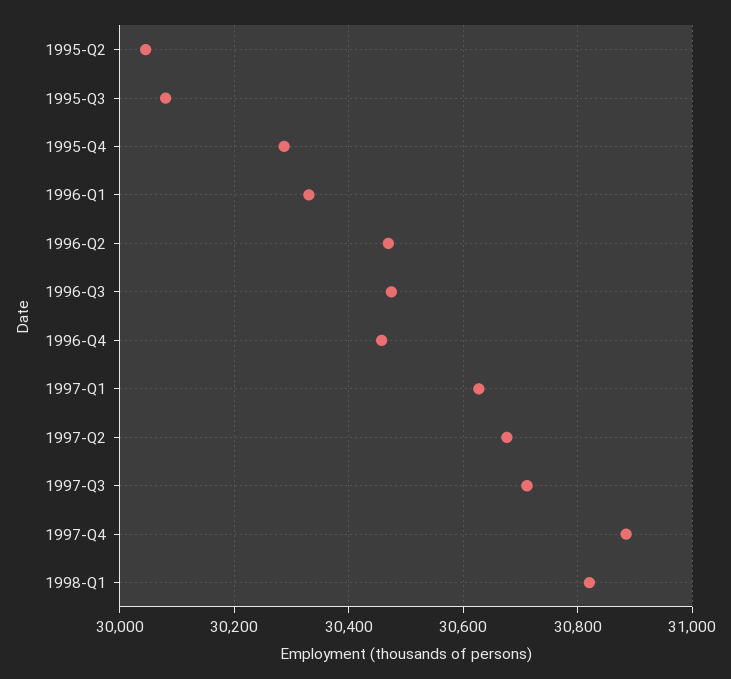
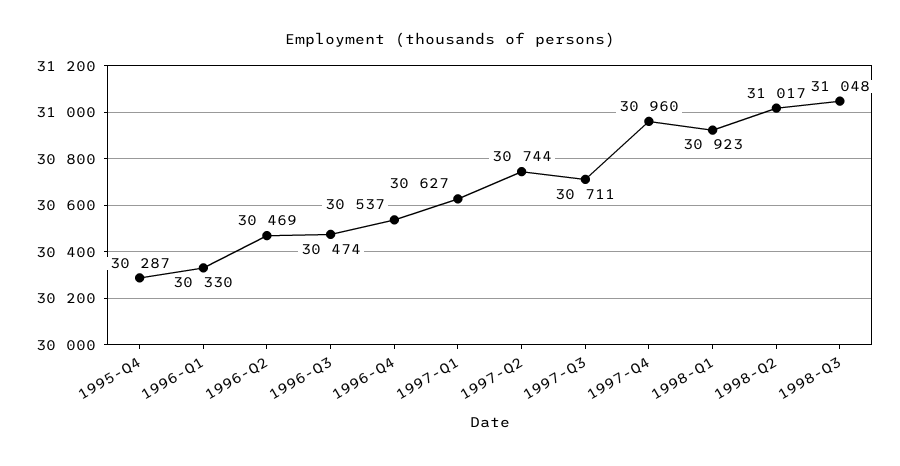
1995-Q2: 30040 -> none
1995-Q3: 30080 -> none
1996-Q4: 30460 -> 30537
1997-Q2: 30680 -> 30744
1997-Q4: 30880 -> 30960
1998-Q1: 30820 -> 30923
1998-Q2: none -> 31017
1998-Q3: none -> 31048

